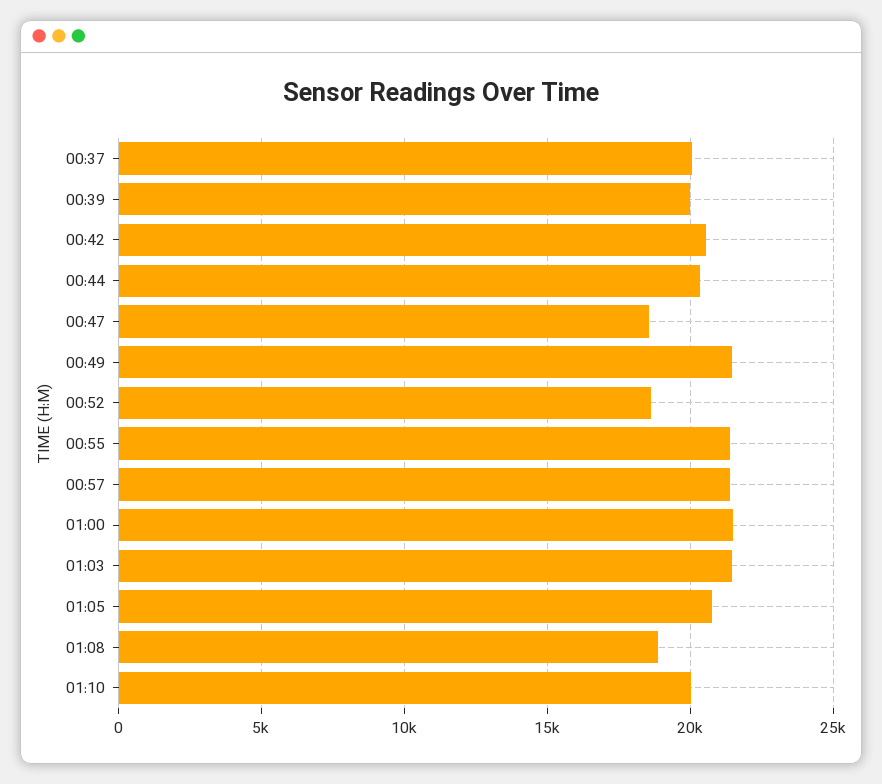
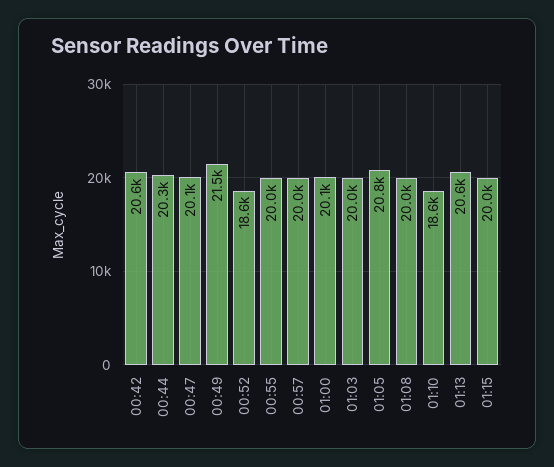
00:37: 20000 -> none
00:39: 20000 -> none
00:47: 18500 -> 20100
00:55: 21500 -> 20000
00:57: 21500 -> 20000
01:00: 21500 -> 20100
01:03: 21500 -> 20000
01:08: 19000 -> 20000
01:10: 20000 -> 18600
01:13: none -> 20600
01:15: none -> 20000

